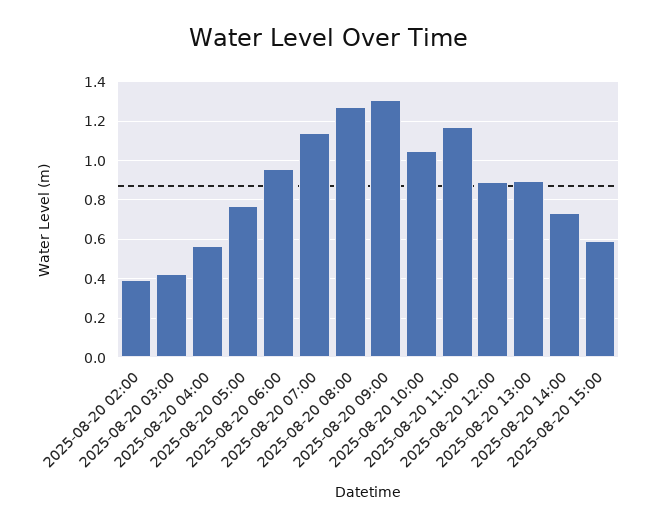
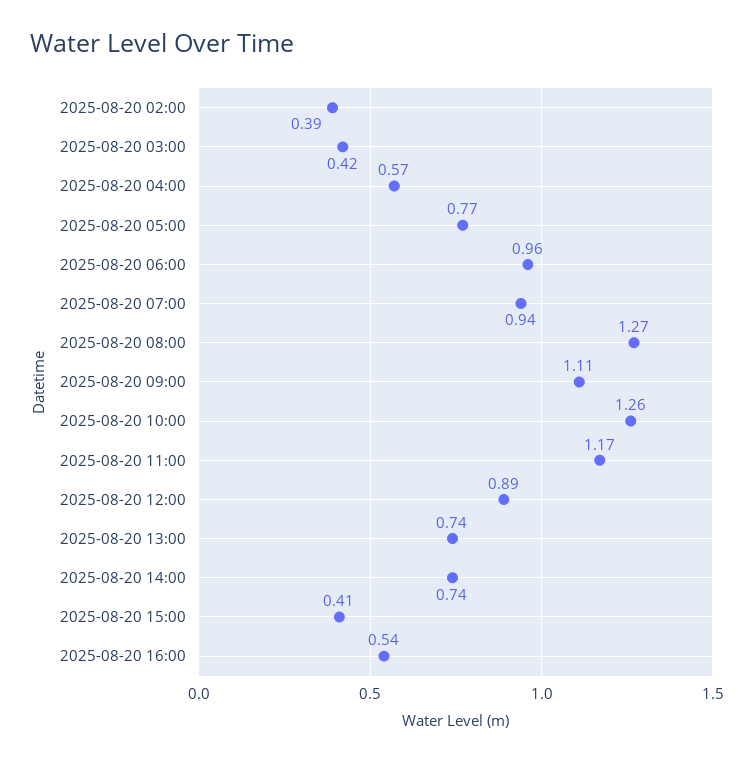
2025-08-20 07:00: 1.15 -> 0.94
2025-08-20 09:00: 1.3 -> 1.11
2025-08-20 10:00: 1.05 -> 1.26
2025-08-20 13:00: 0.9 -> 0.74
2025-08-20 15:00: 0.6 -> 0.41
2025-08-20 16:00: none -> 0.54

